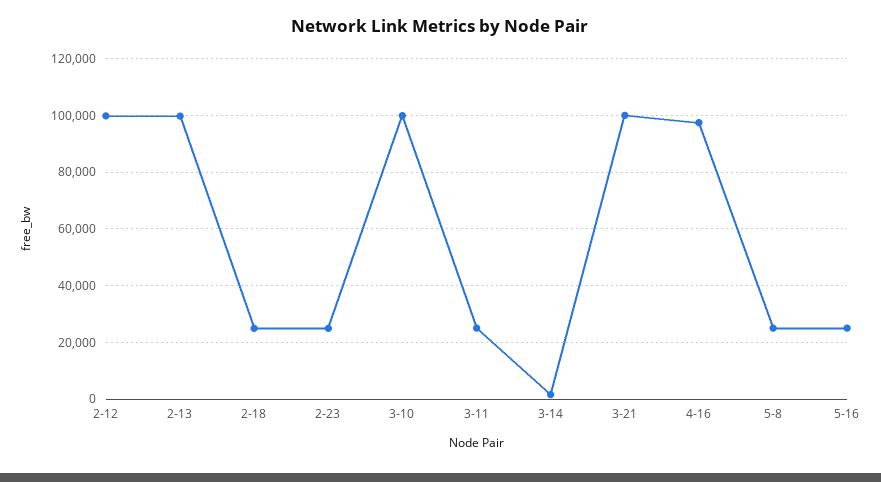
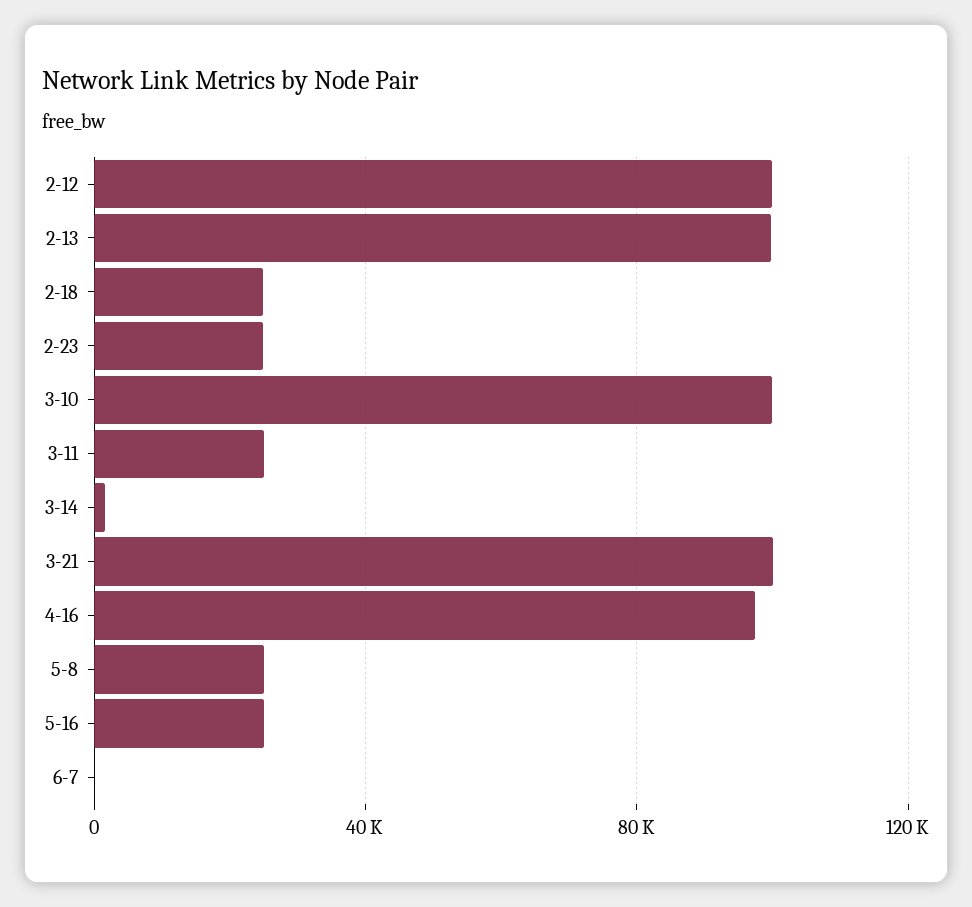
6-7: none -> 0

